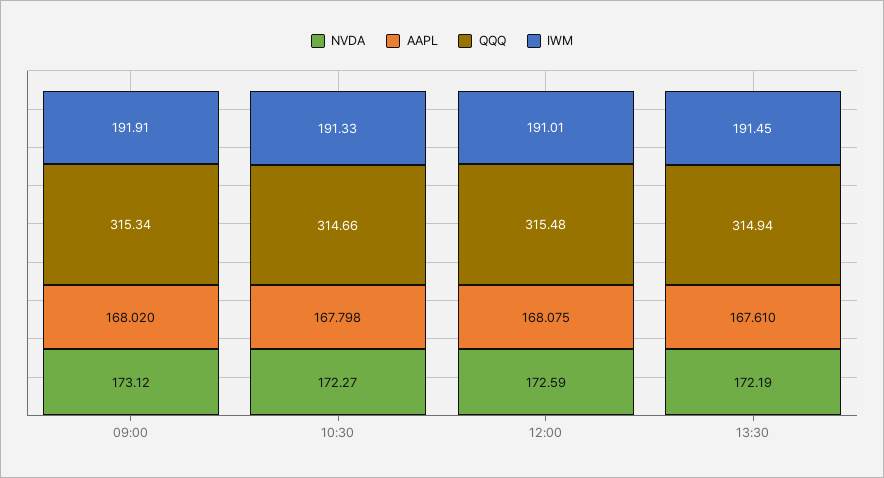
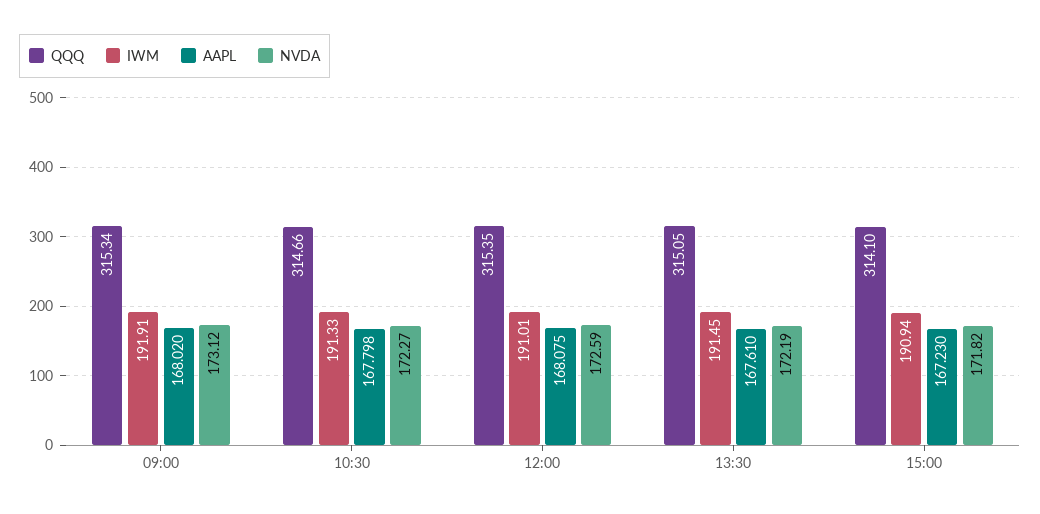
QQQ, 12:00: 315.48 -> 315.35
QQQ, 13:30: 314.94 -> 315.05
QQQ, 15:00: none -> 314.1
IWM, 15:00: none -> 190.94
AAPL, 15:00: none -> 167.23
NVDA, 15:00: none -> 171.82

